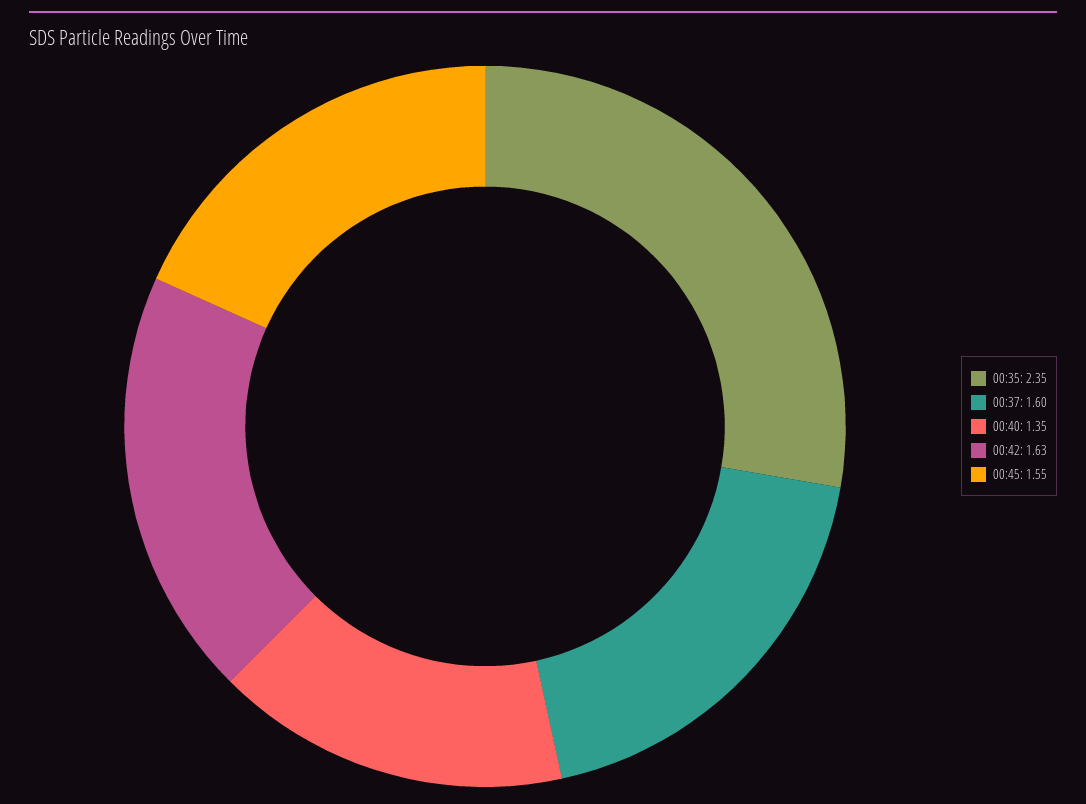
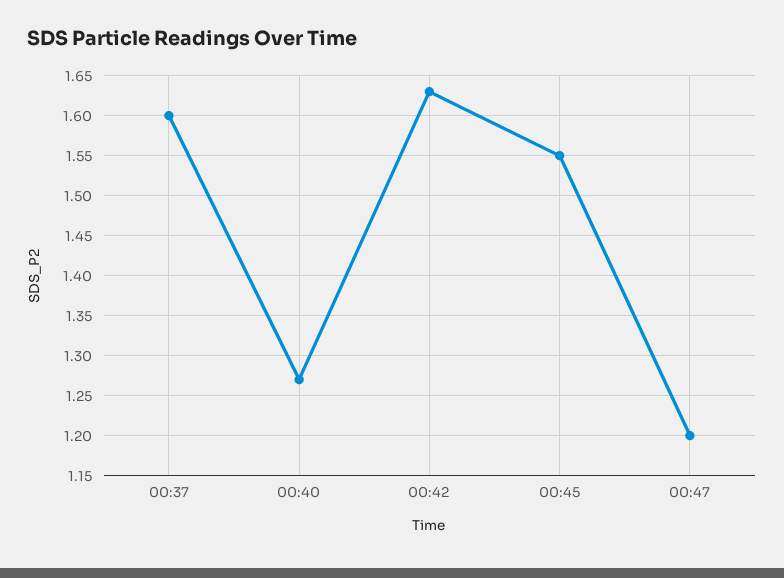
00:35: 2.35 -> none
00:40: 1.35 -> 1.27
00:47: none -> 1.2

